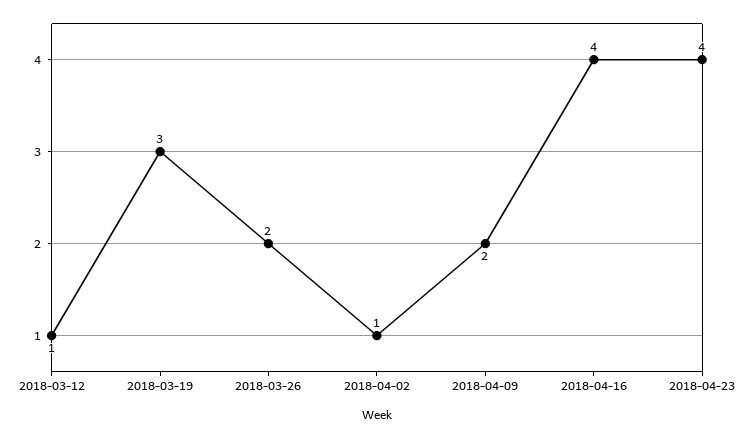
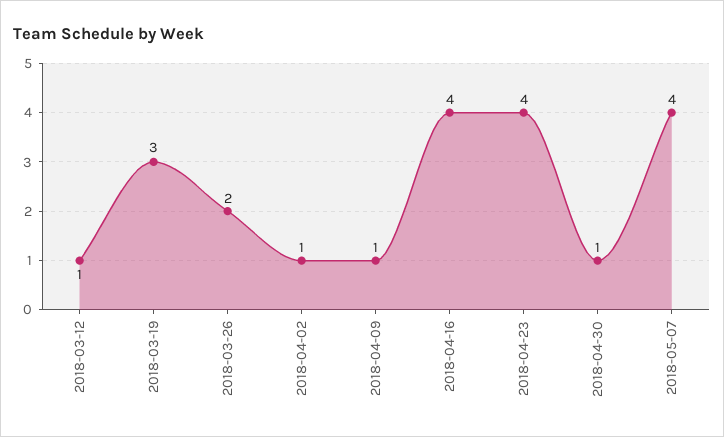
2018-04-09: 2 -> 1
2018-04-30: none -> 1
2018-05-07: none -> 4

